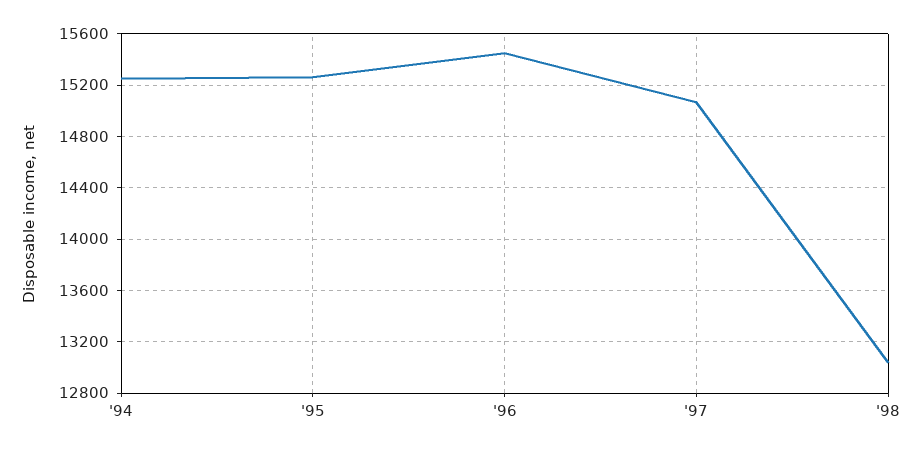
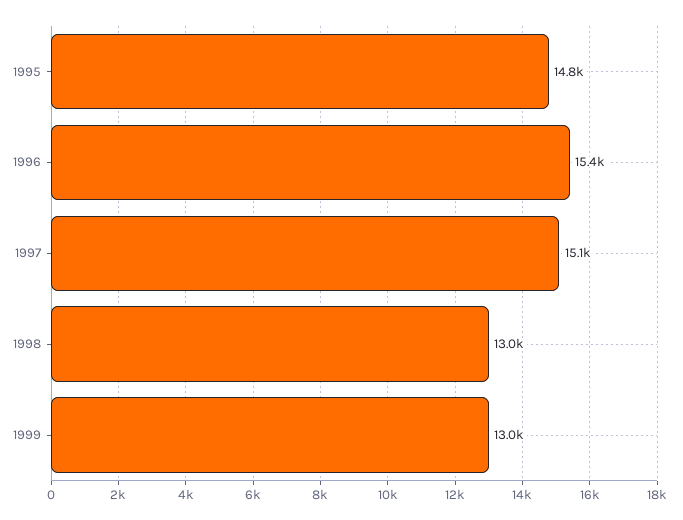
'94: 15250 -> none
'95: 15250 -> 14800
1999: none -> 13000

